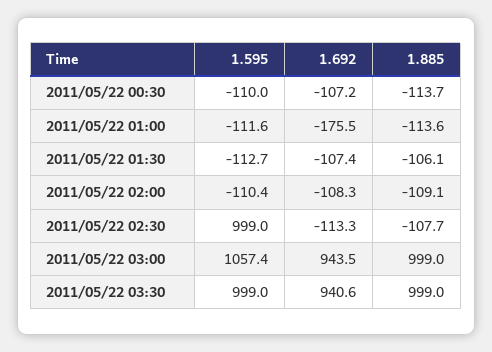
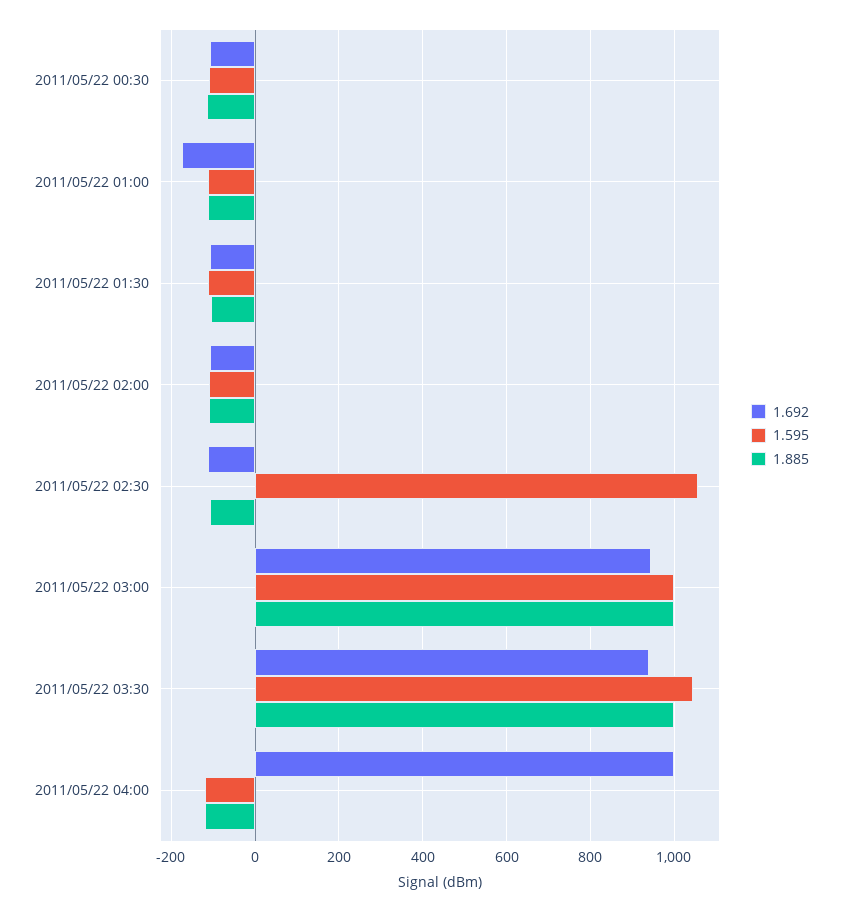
1.595, 2011/05/22 02:30: 999 -> 1060
1.595, 2011/05/22 03:00: 1057.4 -> 1000
1.595, 2011/05/22 03:30: 999 -> 1040
1.692, 2011/05/22 04:00: none -> 1000
1.595, 2011/05/22 04:00: none -> -120
1.885, 2011/05/22 04:00: none -> -120

